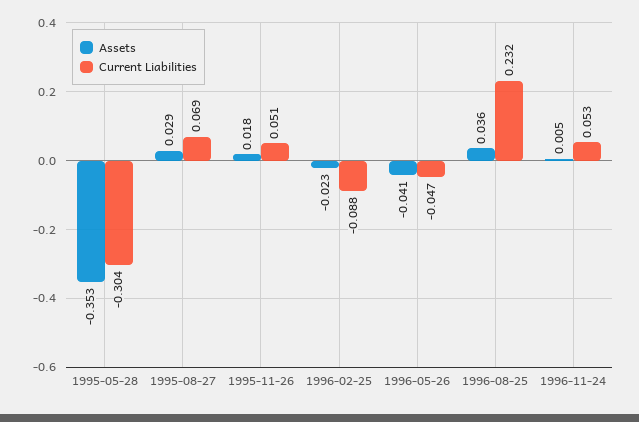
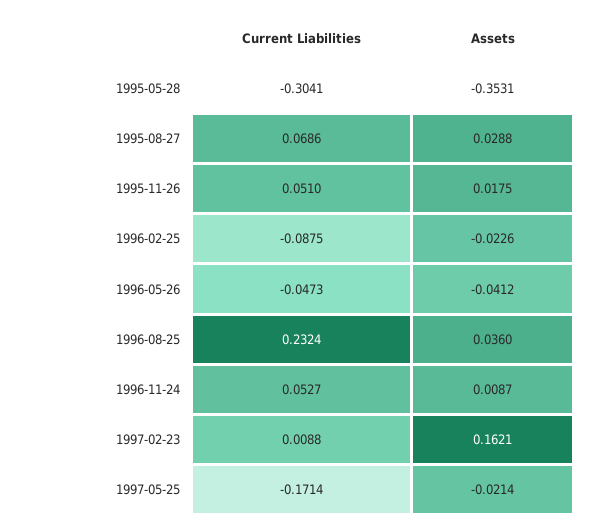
Assets, 1996-11-24: 0.005 -> 0.0087
Current Liabilities, 1997-02-23: none -> 0.0088
Assets, 1997-02-23: none -> 0.1621
Current Liabilities, 1997-05-25: none -> -0.1714
Assets, 1997-05-25: none -> -0.0214

